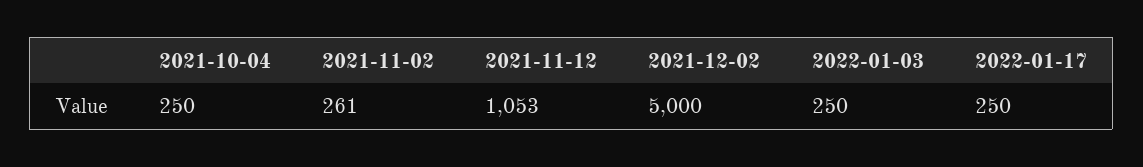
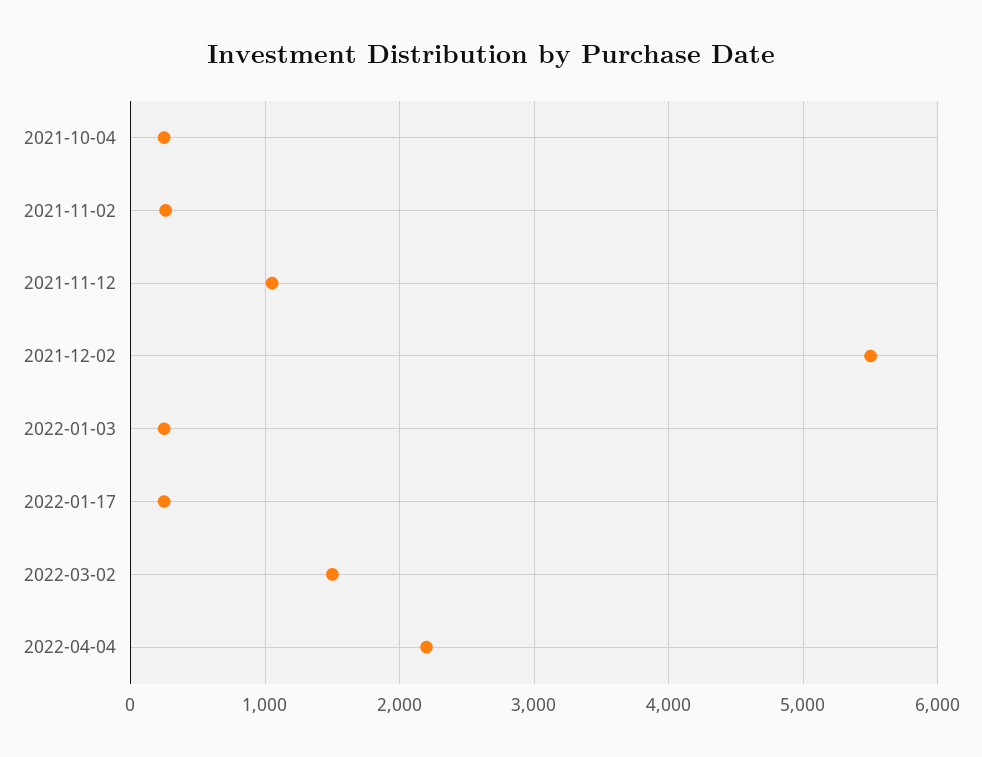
2021-12-02: 5000 -> 5500
2022-03-02: none -> 1500
2022-04-04: none -> 2200

